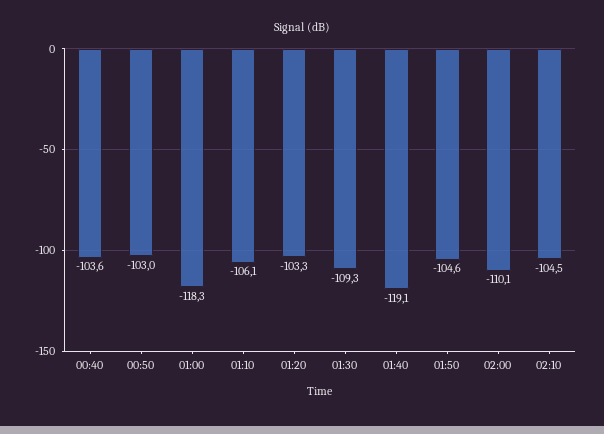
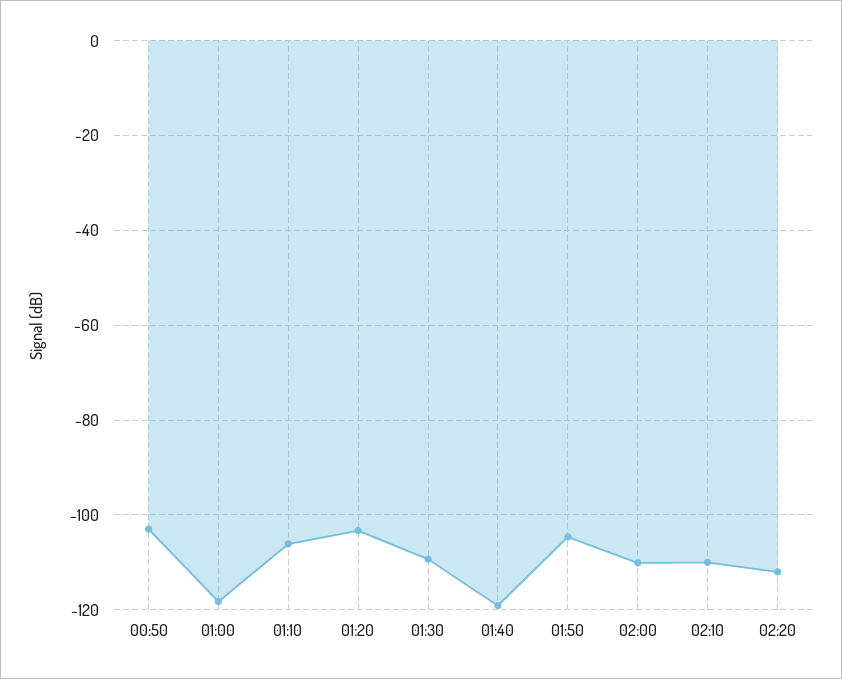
00:40: -103.6 -> none
02:10: -104.5 -> -110
02:20: none -> -112

